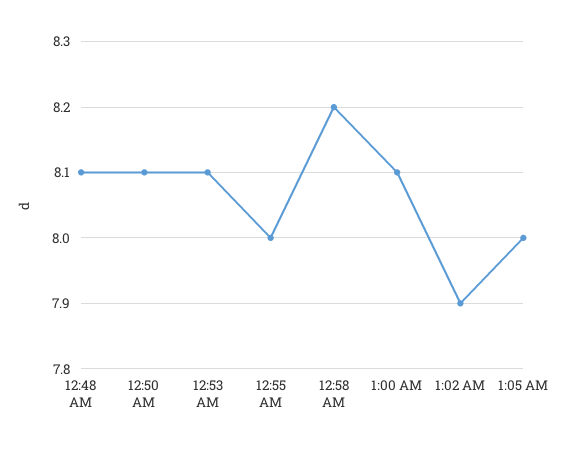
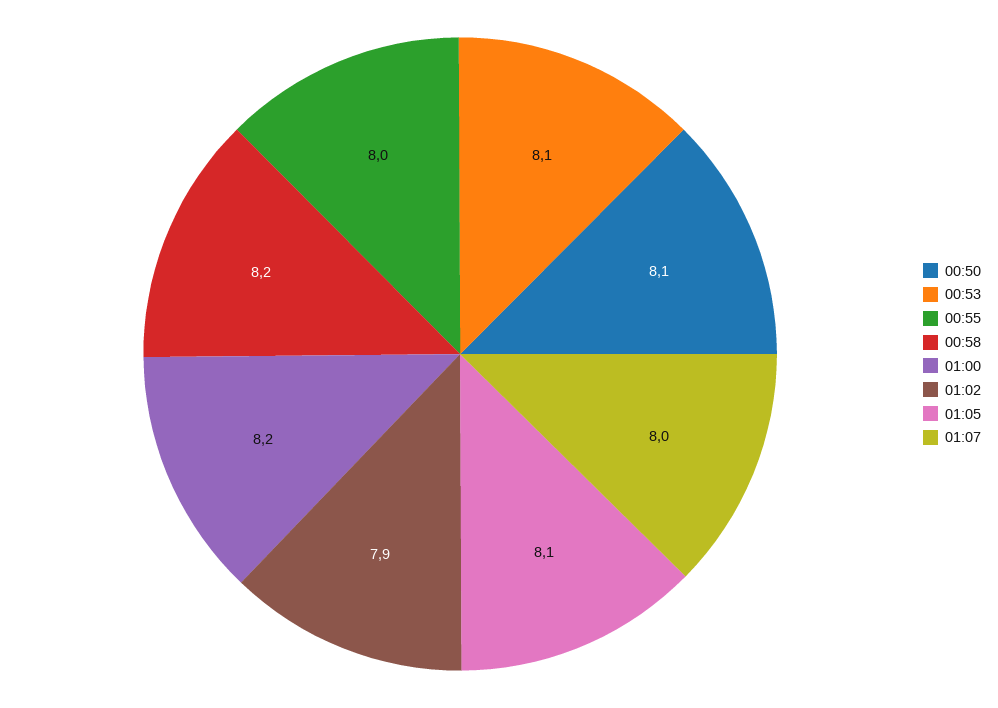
12:48 AM: 8.1 -> none
1:00 AM: 8.1 -> 8.2
1:05 AM: 8 -> 8.1
01:07: none -> 8

